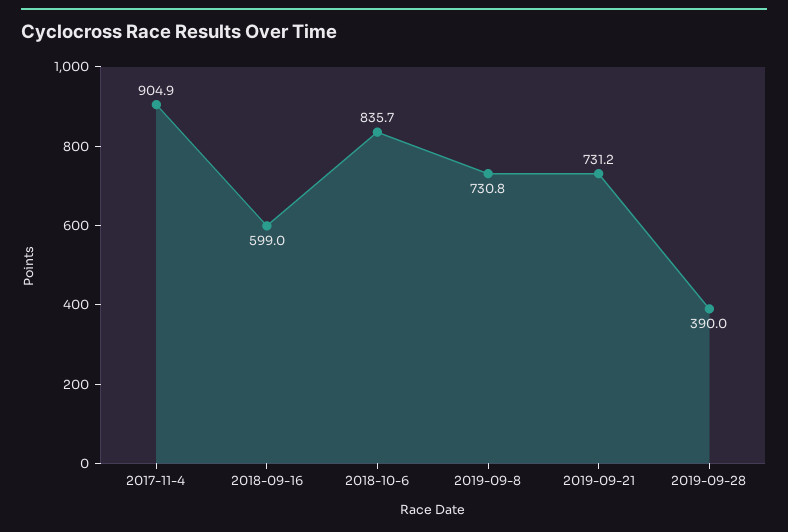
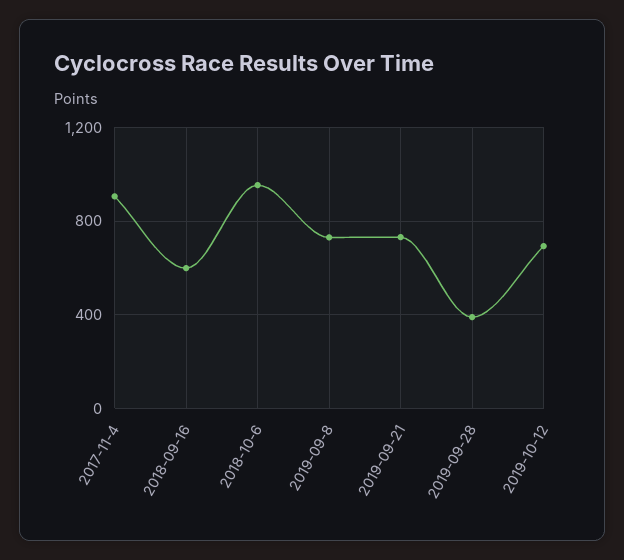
2018-10-6: 835.7 -> 950
2019-10-12: none -> 700

